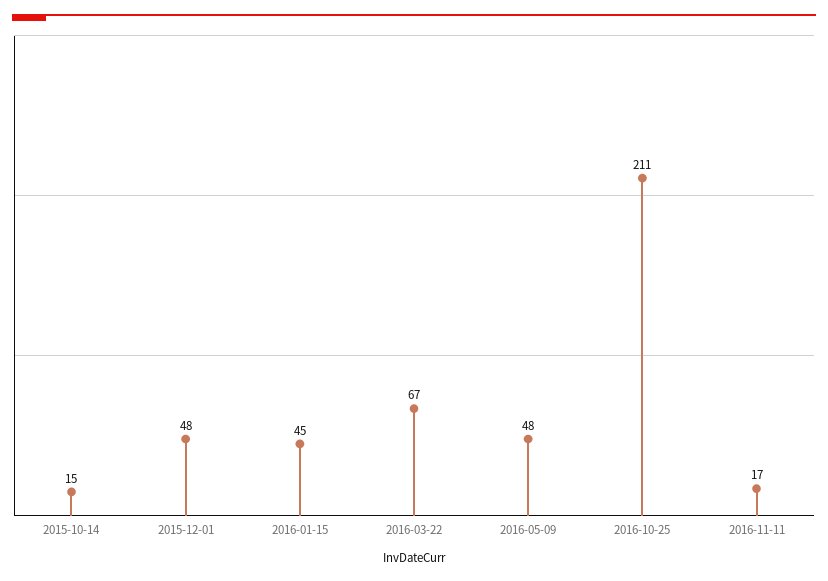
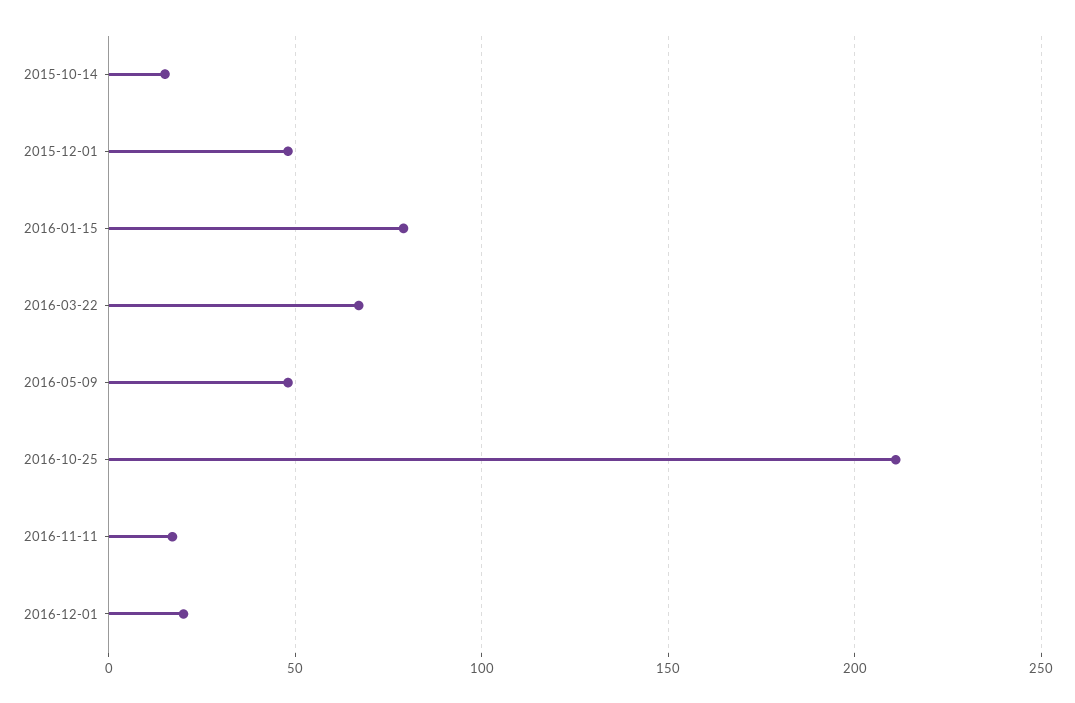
2016-01-15: 45 -> 80
2016-12-01: none -> 20

